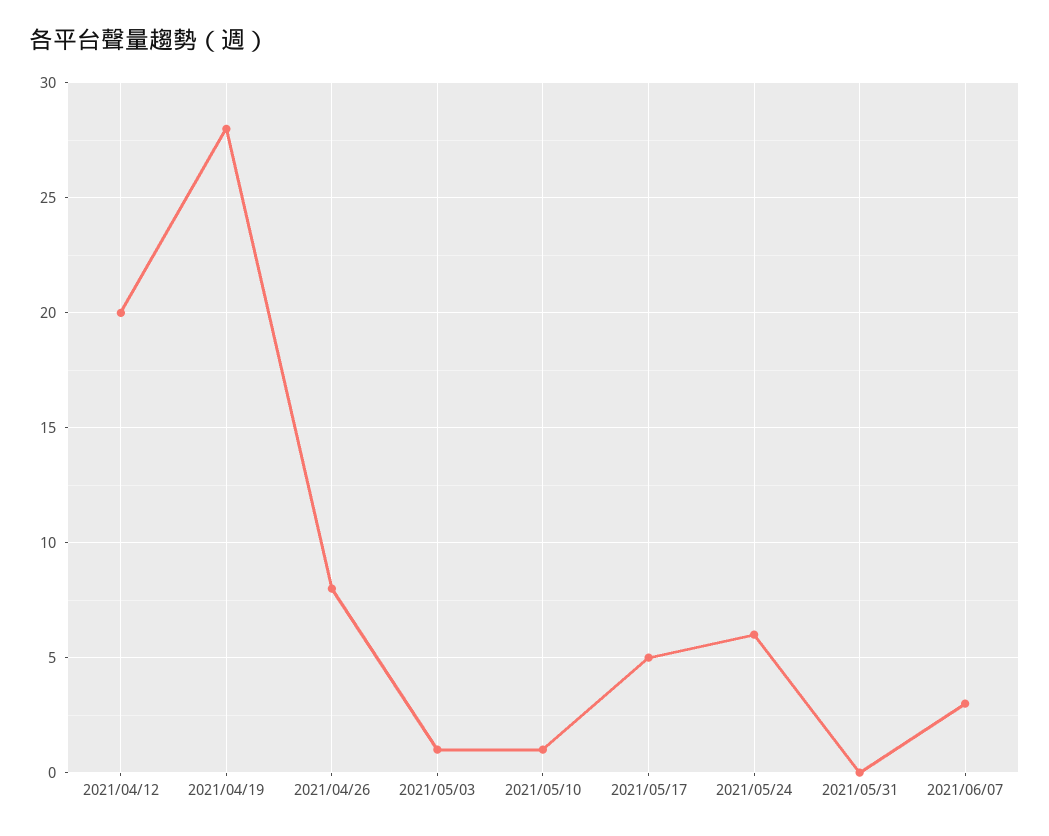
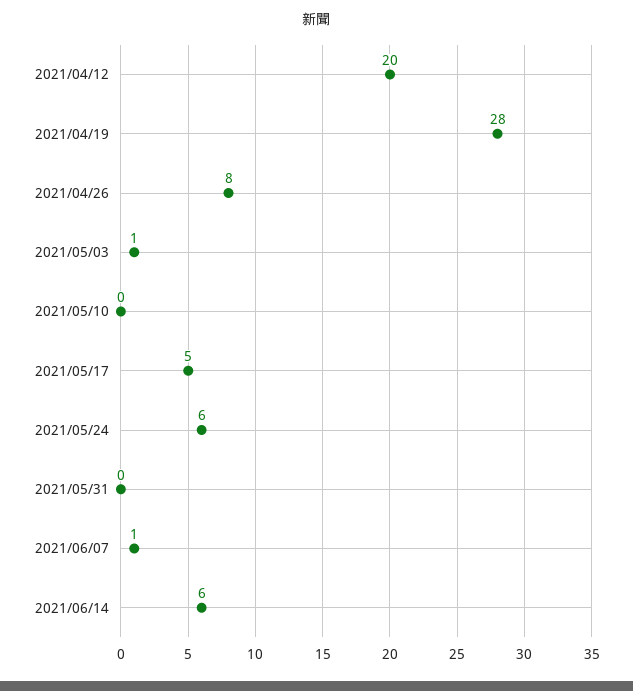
2021/05/10: 1 -> 0
2021/06/07: 3 -> 1
2021/06/14: none -> 6

